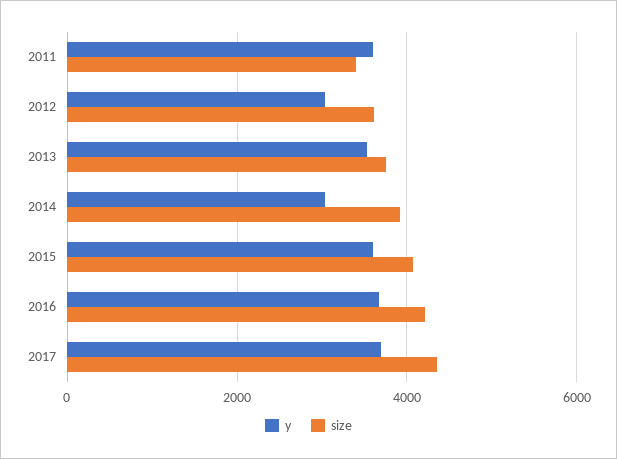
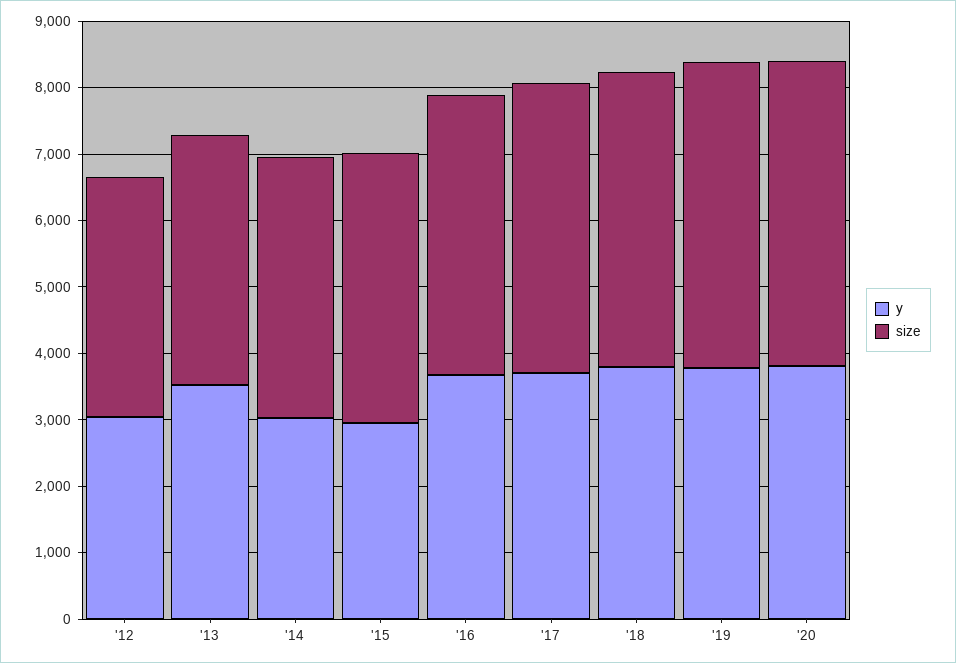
y, 2011: 3600 -> none
size, 2011: 3400 -> none
y, 2015: 3600 -> 3000
y, '18: none -> 3800
size, '18: none -> 4400
y, '19: none -> 3800
size, '19: none -> 4600
y, '20: none -> 3800
size, '20: none -> 4600

